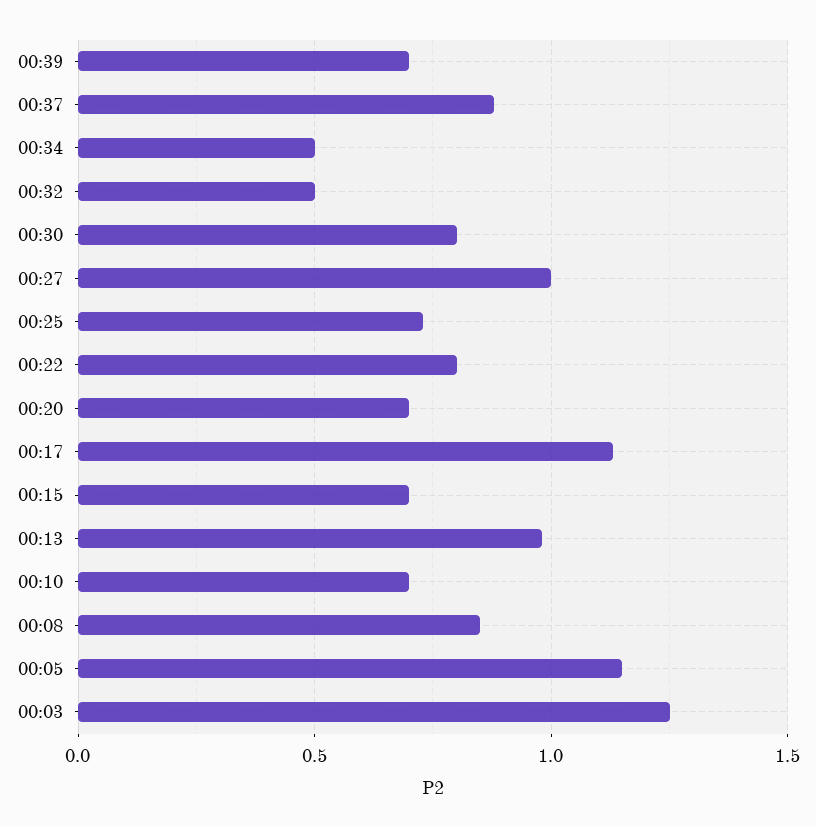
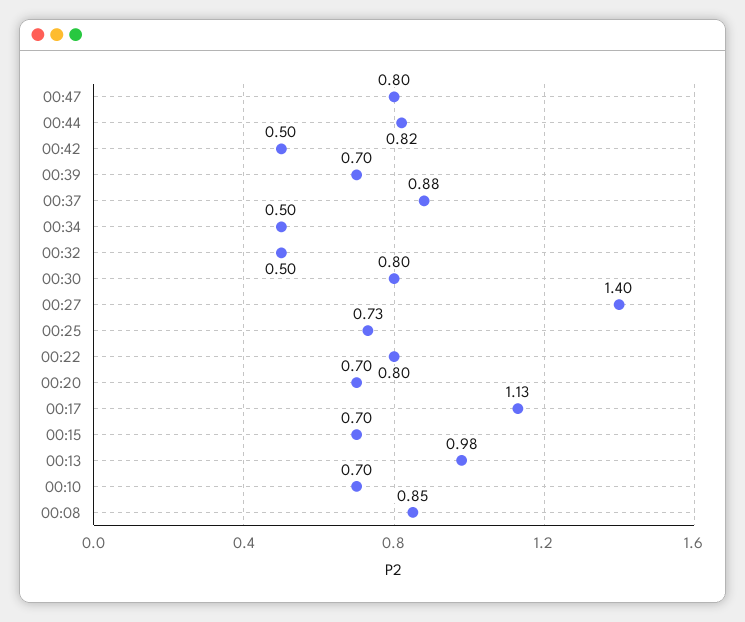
00:27: 1 -> 1.4
00:05: 1.15 -> none
00:03: 1.25 -> none
00:47: none -> 0.8
00:44: none -> 0.82
00:42: none -> 0.5

